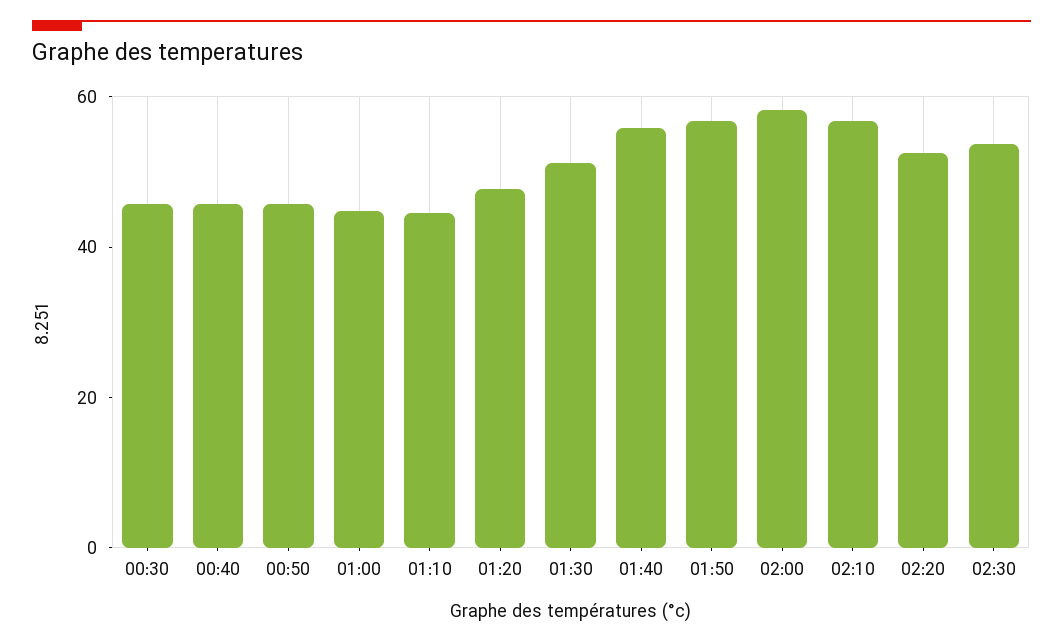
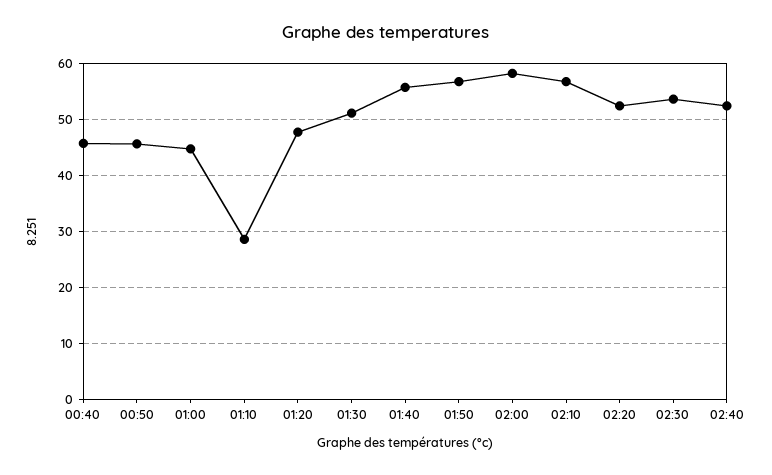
00:30: 45 -> none
01:10: 45 -> 28
02:40: none -> 52

